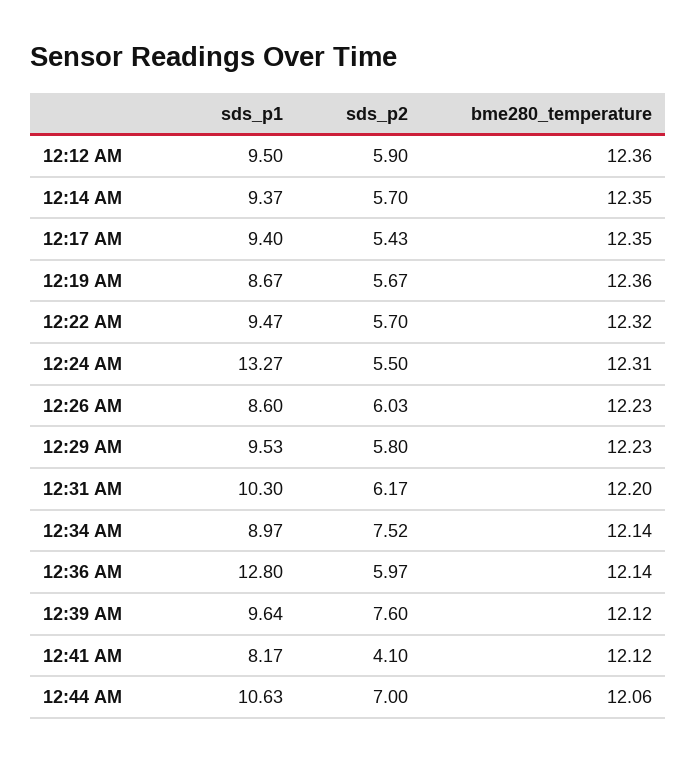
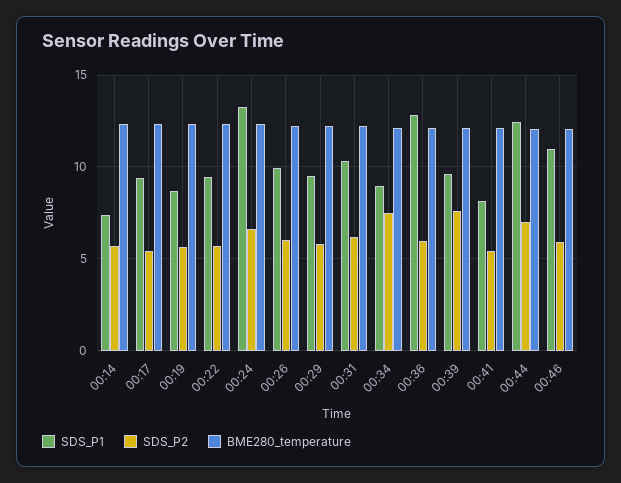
sds_p1, 12:12 AM: 9.5 -> none
sds_p2, 12:12 AM: 5.9 -> none
bme280_temperature, 12:12 AM: 12.36 -> none
sds_p1, 12:14 AM: 9.37 -> 7.5
sds_p2, 12:24 AM: 5.5 -> 6.5
sds_p1, 12:26 AM: 8.6 -> 10
sds_p2, 12:41 AM: 4.1 -> 5.5
sds_p1, 12:44 AM: 10.63 -> 12.5
sds_p1, 00:46: none -> 11
sds_p2, 00:46: none -> 6
bme280_temperature, 00:46: none -> 12

